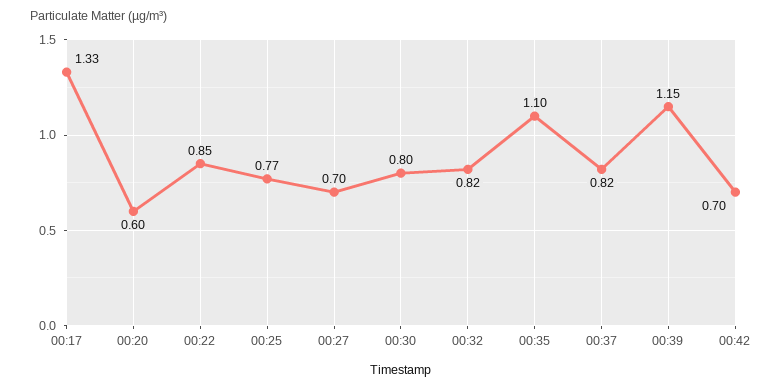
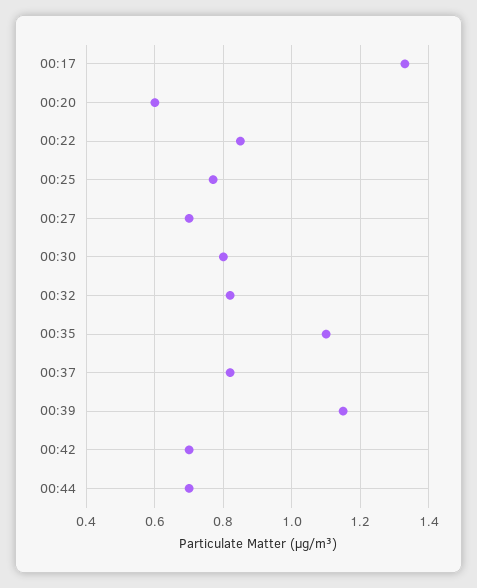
00:44: none -> 0.7

